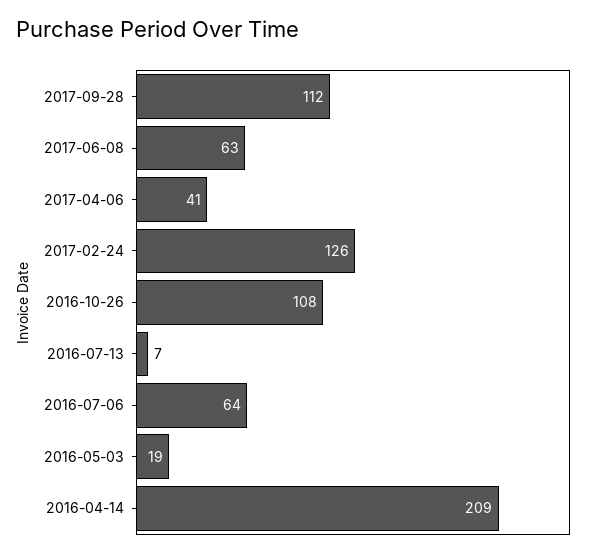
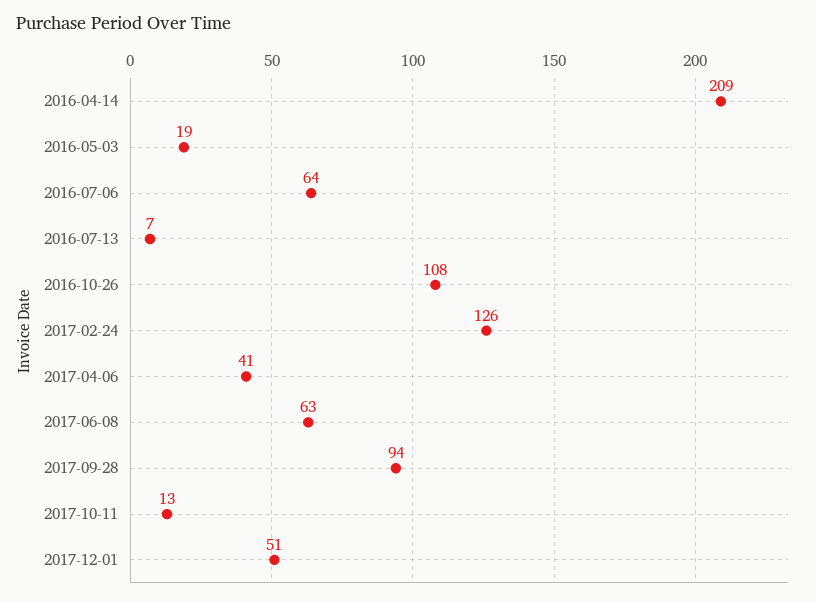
2017-09-28: 112 -> 94
2017-10-11: none -> 13
2017-12-01: none -> 51

